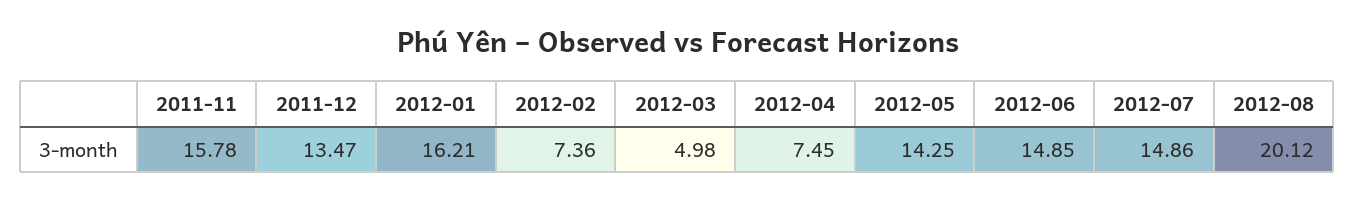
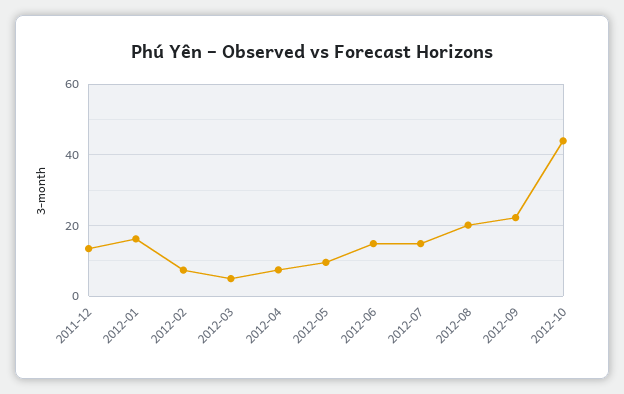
2011-11: 15.78 -> none
2012-05: 14.25 -> 10
2012-09: none -> 22
2012-10: none -> 44

